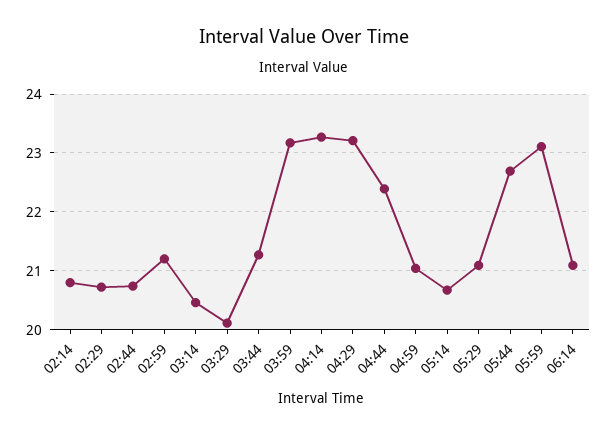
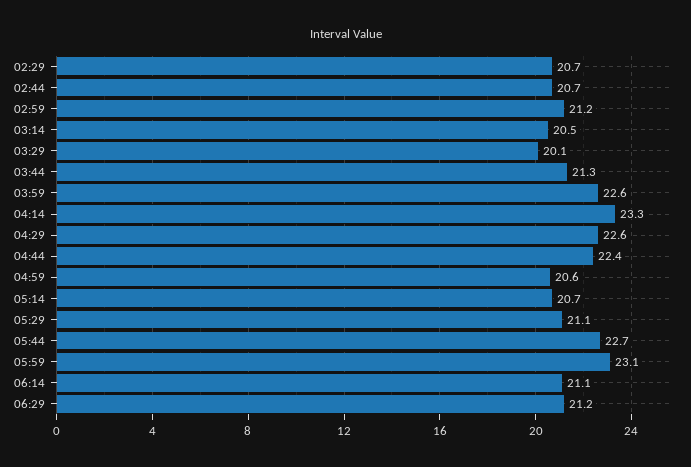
02:14: 20.8 -> none
03:59: 23.2 -> 22.6
04:29: 23.2 -> 22.6
04:59: 21 -> 20.6
06:29: none -> 21.2

